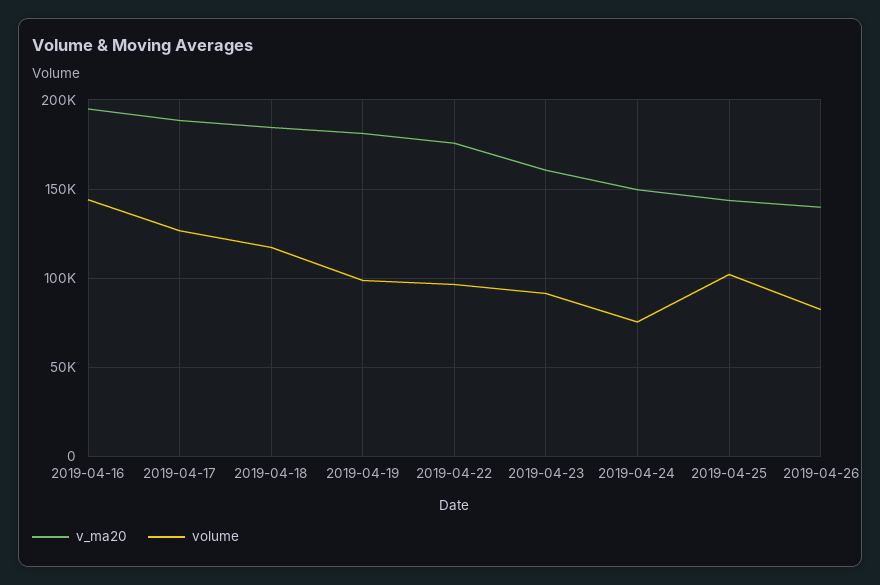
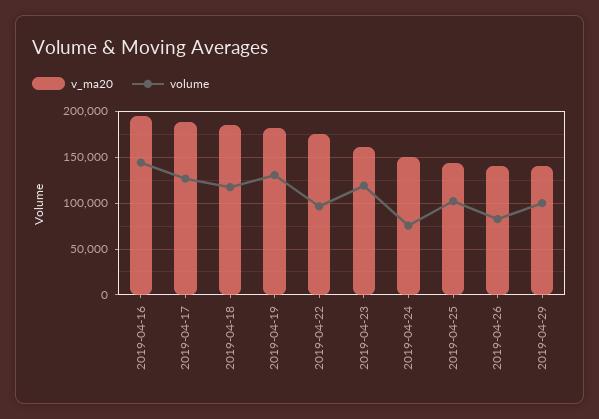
volume, 2019-04-19: 100000 -> 130000
volume, 2019-04-23: 90000 -> 120000
v_ma20, 2019-04-29: none -> 140000
volume, 2019-04-29: none -> 100000

